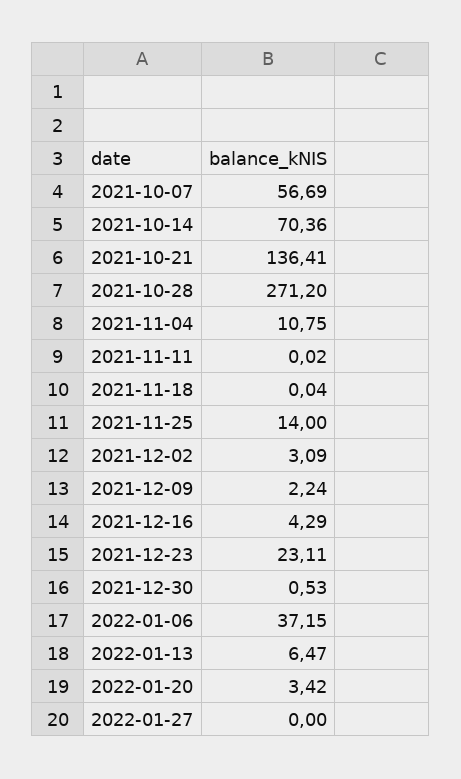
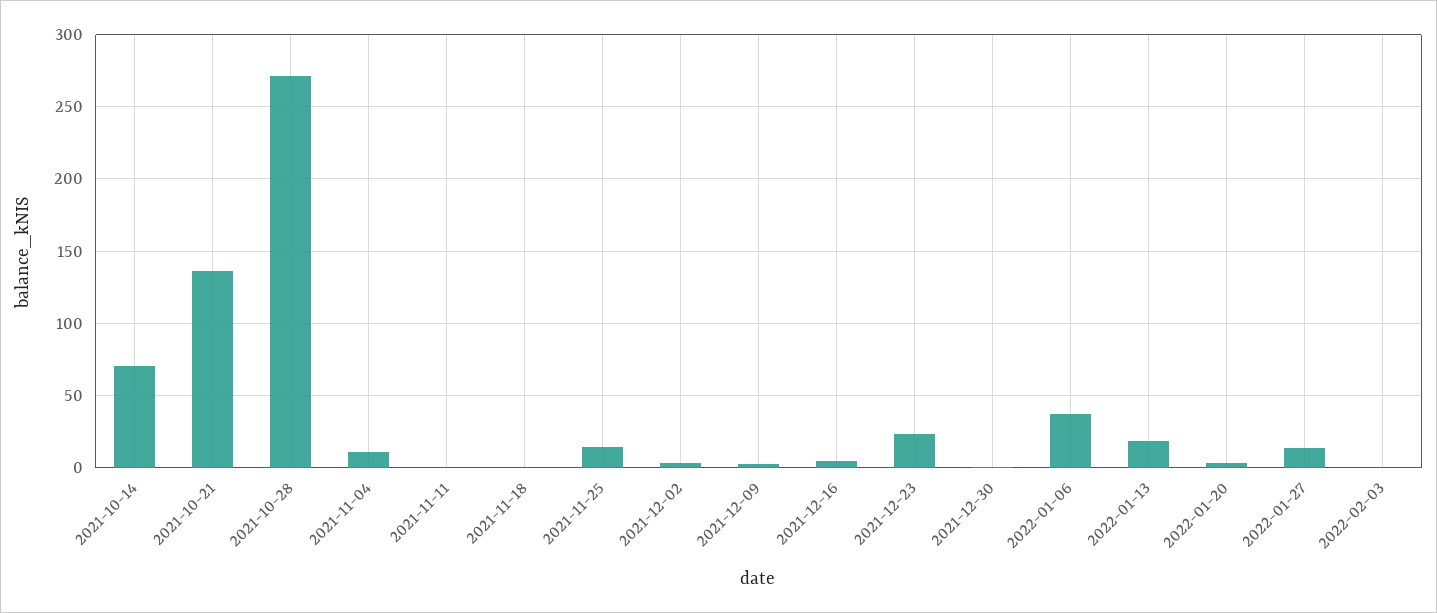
2021-10-07: 56.69 -> none
2022-01-13: 6.47 -> 20
2022-01-27: 0 -> 15
2022-02-03: none -> 0

